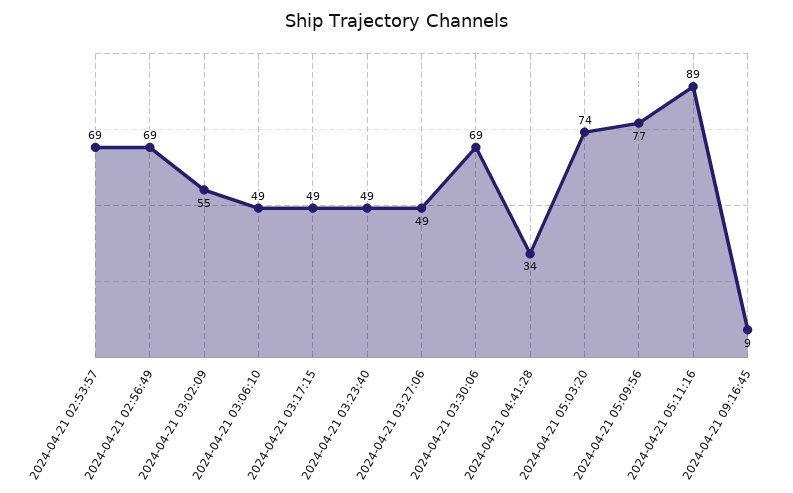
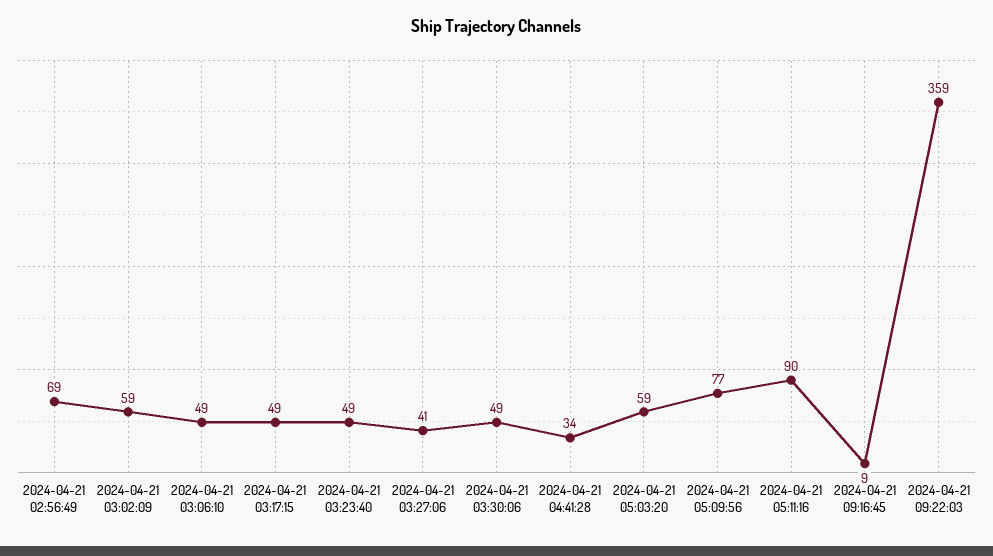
2024-04-21 02:53:57: 69 -> none
2024-04-21 03:02:09: 55 -> 59
2024-04-21 03:27:06: 49 -> 41
2024-04-21 03:30:06: 69 -> 49
2024-04-21 05:03:20: 74 -> 59
2024-04-21 05:11:16: 89 -> 90
2024-04-21 09:22:03: none -> 359

